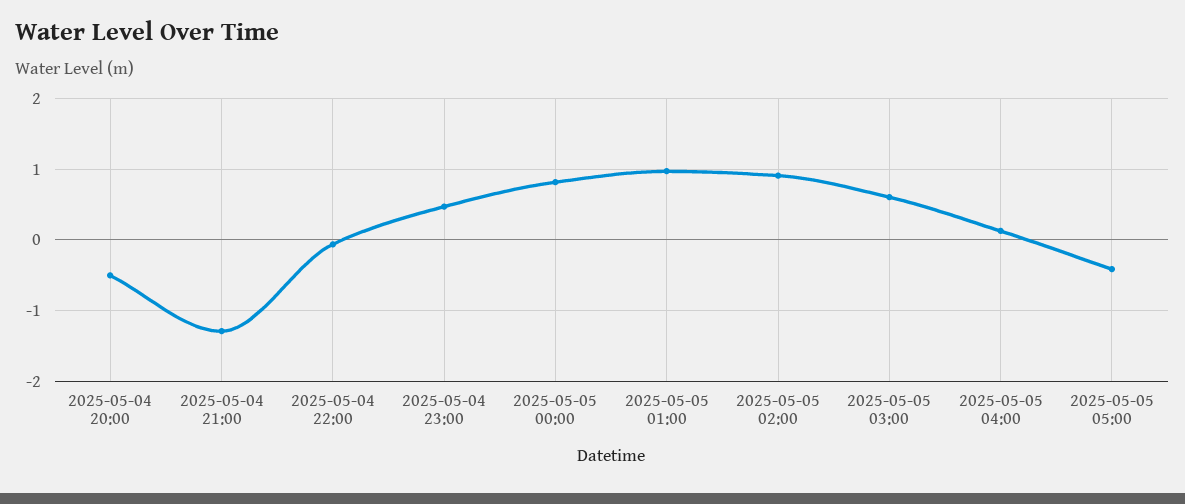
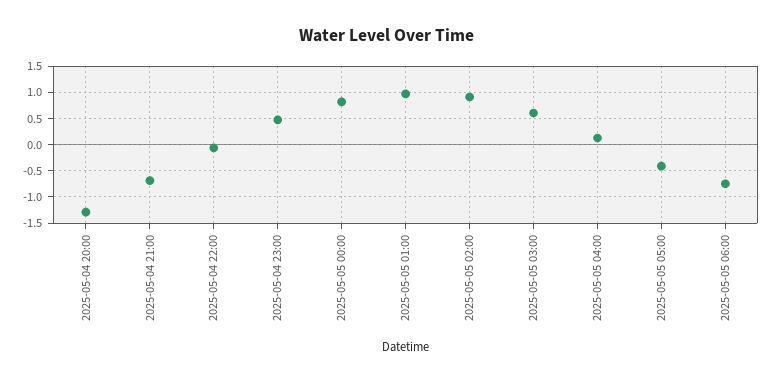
2025-05-04 20:00: -0.5 -> -1.25
2025-05-04 21:00: -1.3 -> -0.75
2025-05-05 06:00: none -> -0.75

